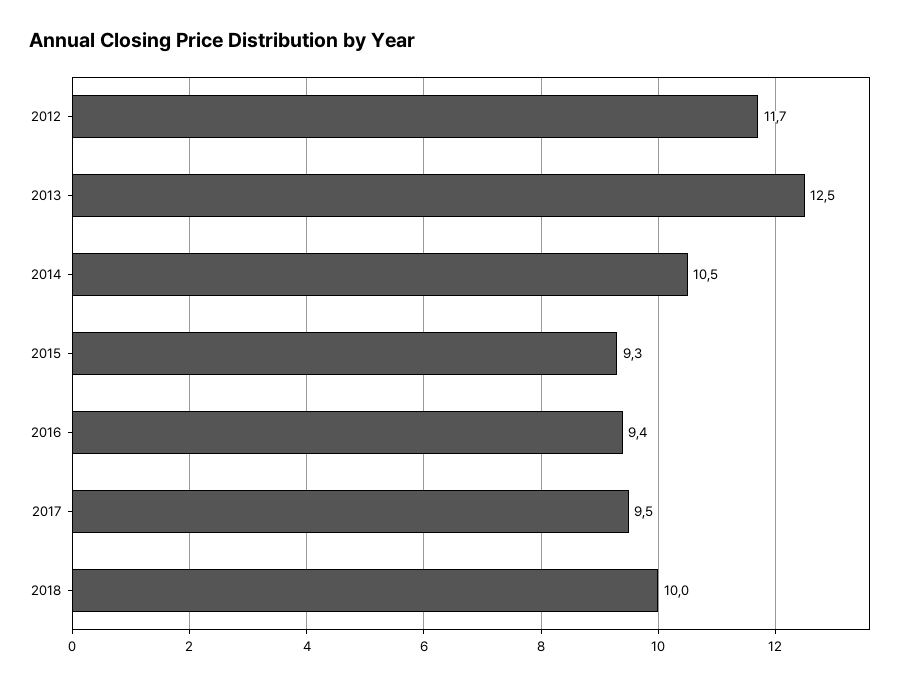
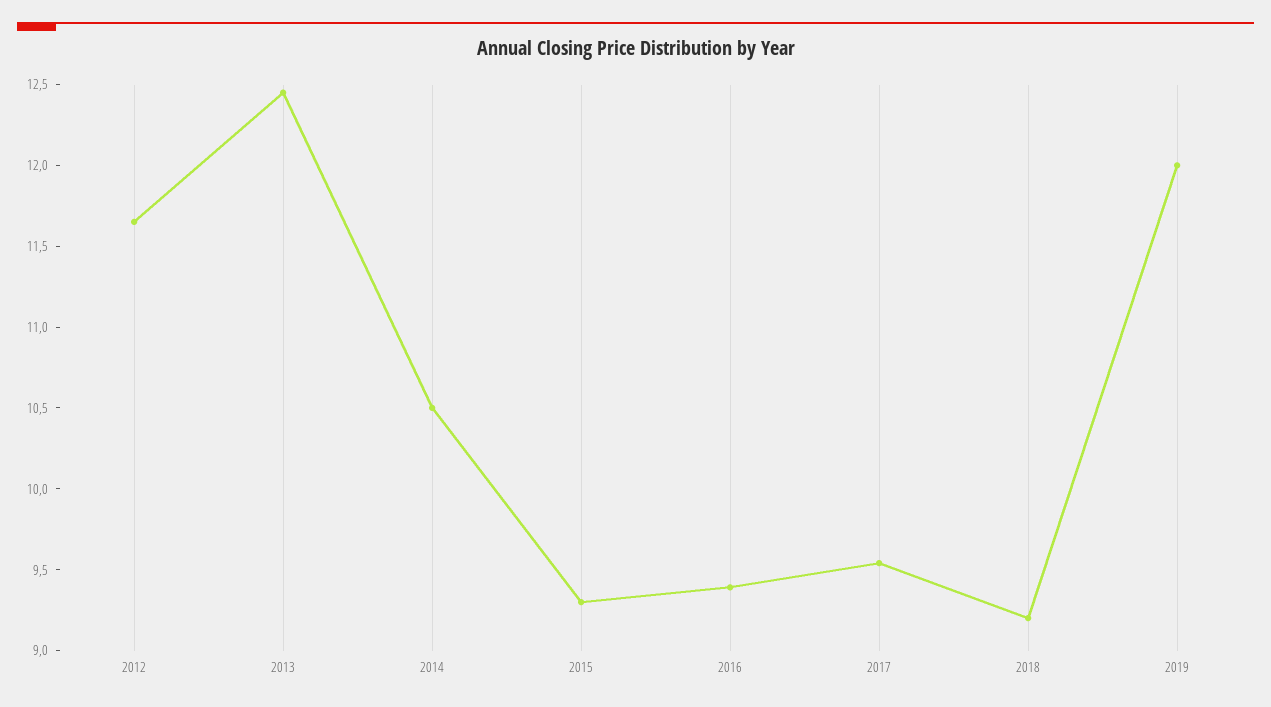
2018: 10 -> 9.2
2019: none -> 12

